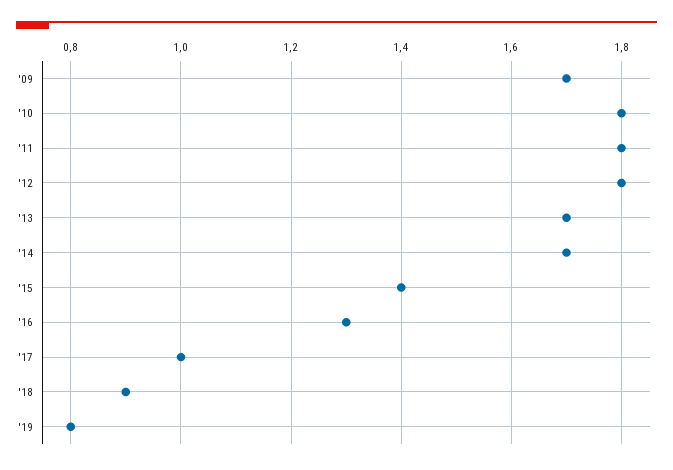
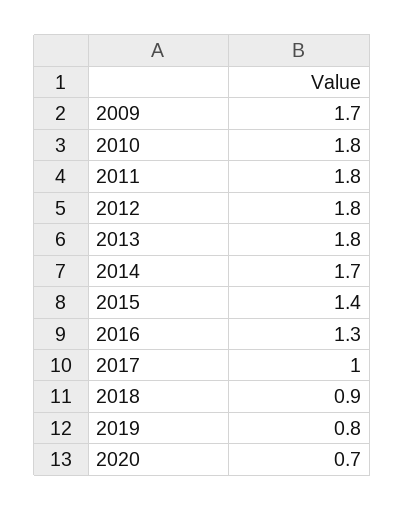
'13: 1.7 -> 1.8
2020: none -> 0.7

